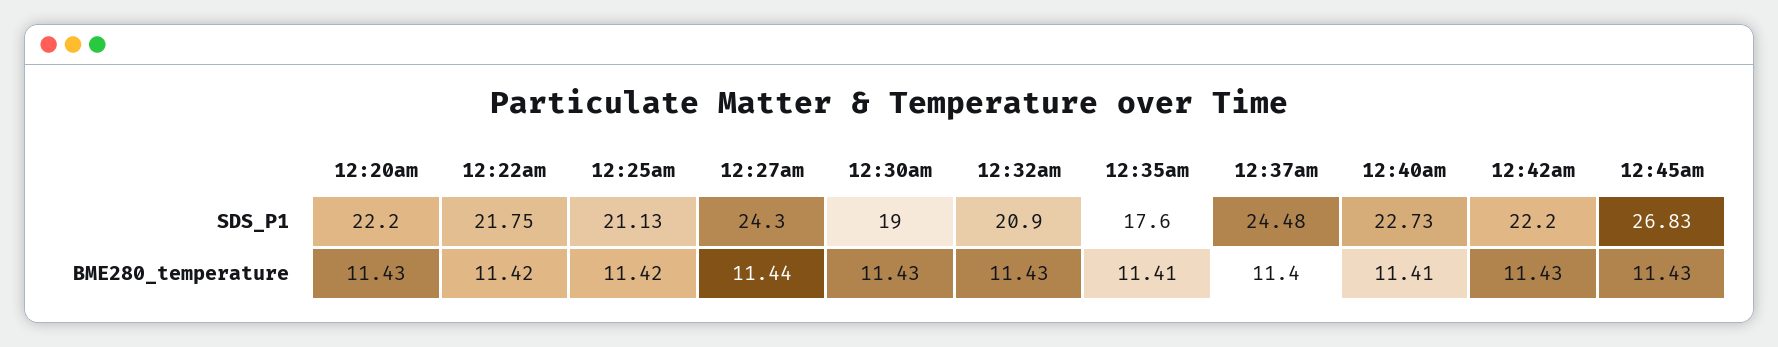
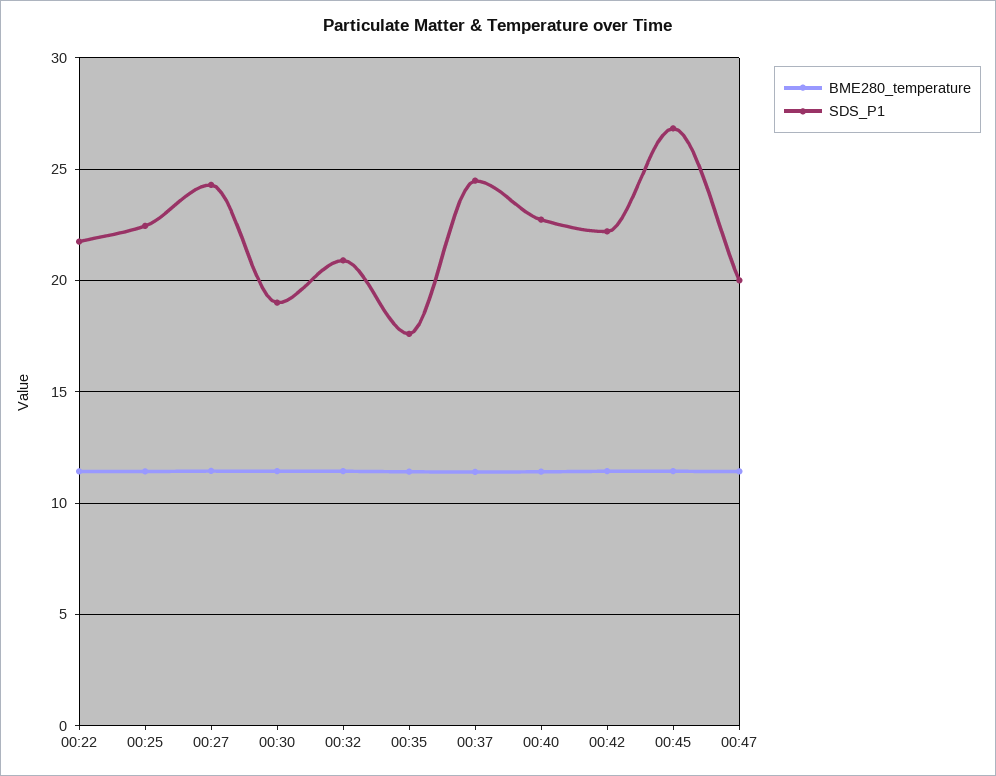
SDS_P1, 12:20am: 22.2 -> none
SDS_P1, 12:25am: 21.13 -> 22.5
BME280_temperature, 12:20am: 11.43 -> none
BME280_temperature, 00:47: none -> 11.5
SDS_P1, 00:47: none -> 20

